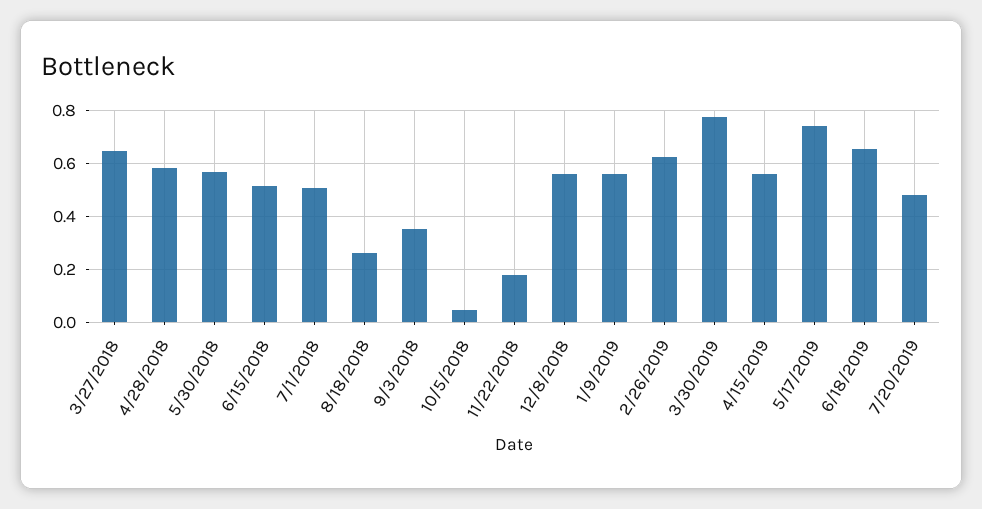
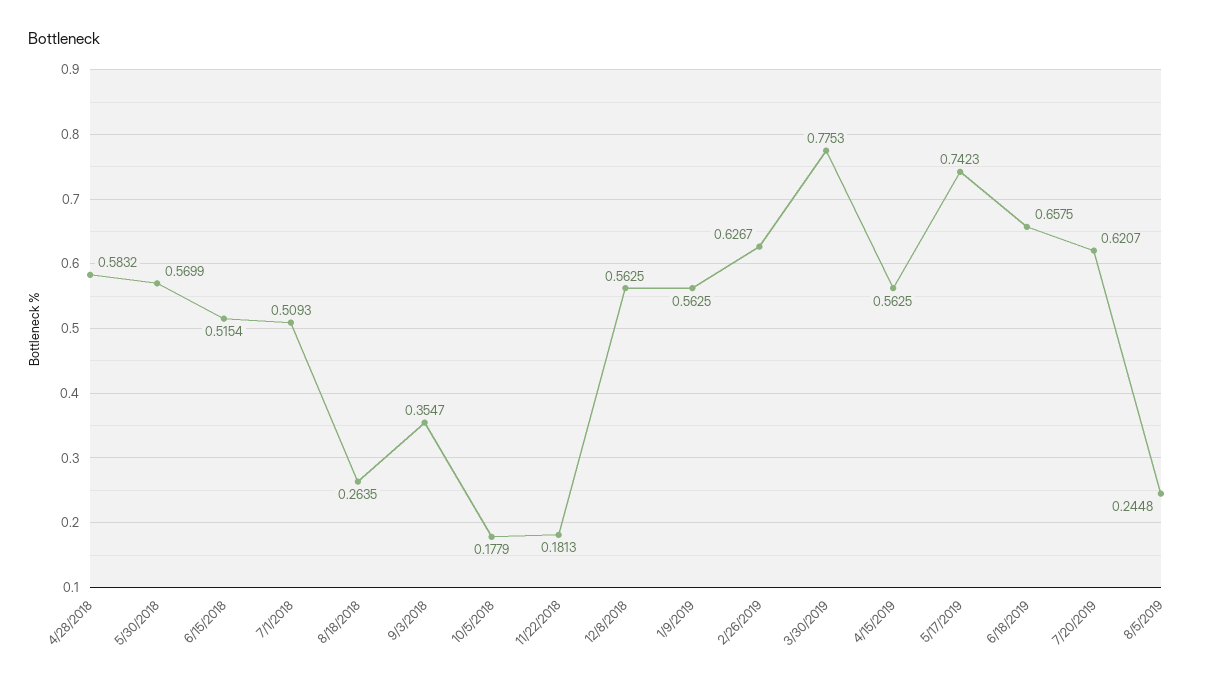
3/27/2018: 0.65 -> none
10/5/2018: 0.05 -> 0.1779
7/20/2019: 0.475 -> 0.6207
8/5/2019: none -> 0.2448

